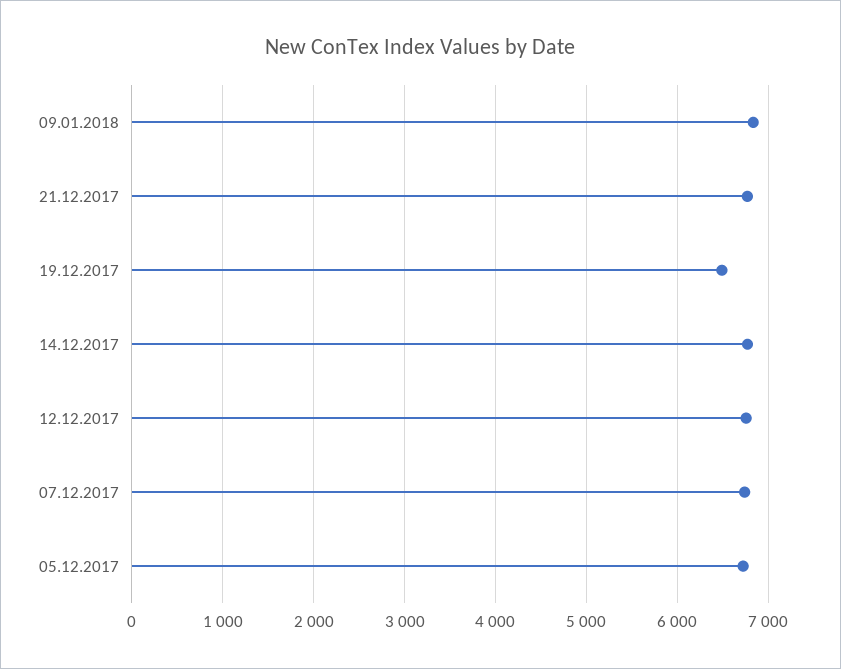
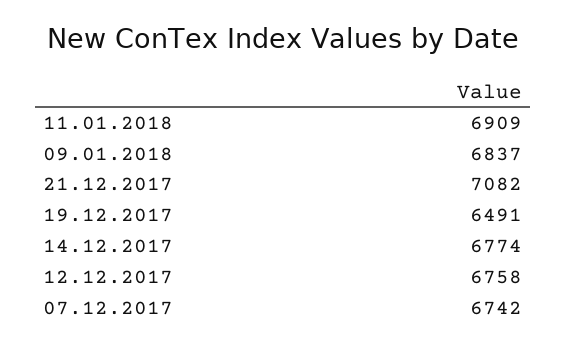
21.12.2017: 6800 -> 7082
05.12.2017: 6700 -> none
11.01.2018: none -> 6909

